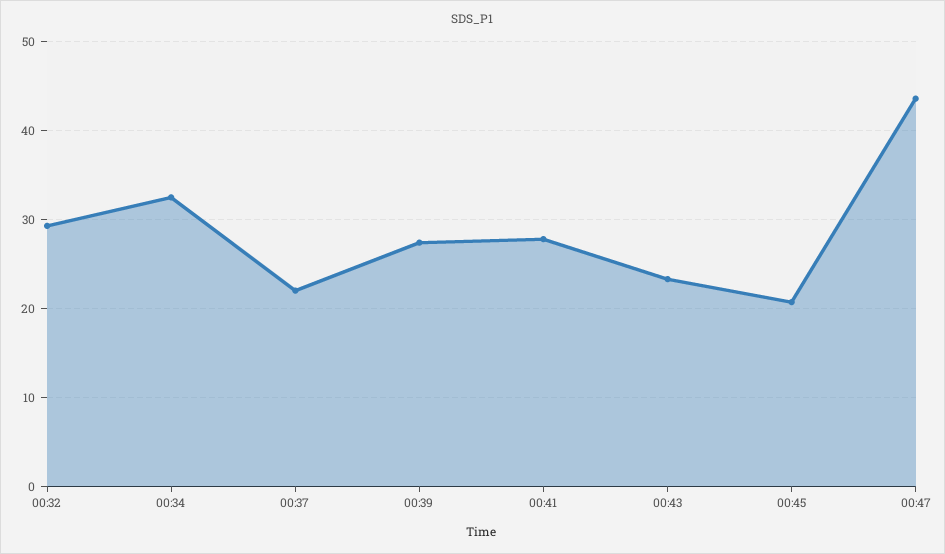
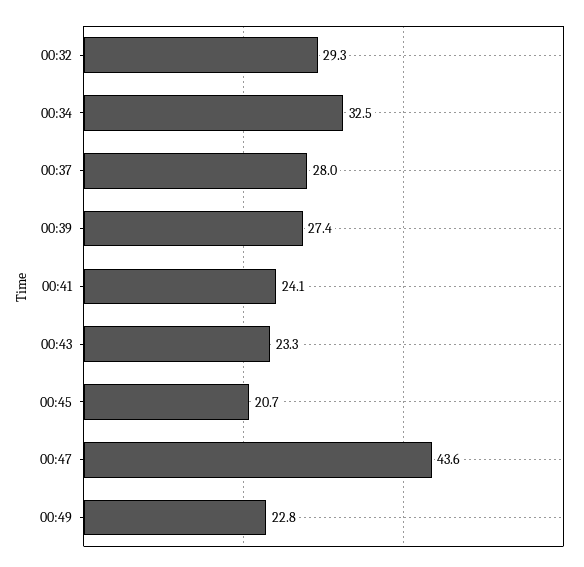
00:37: 22 -> 28
00:41: 28 -> 24.1
00:49: none -> 22.8

